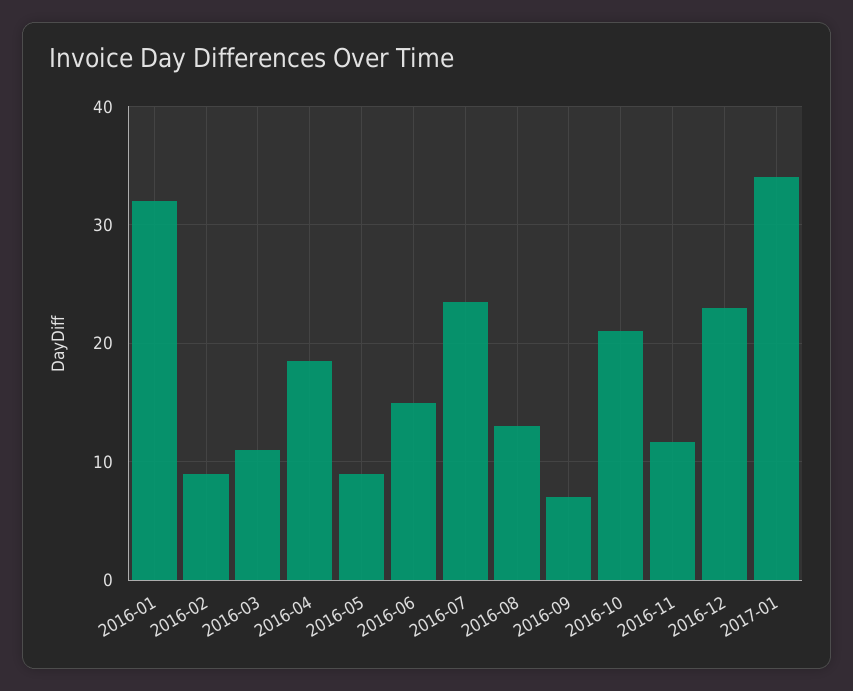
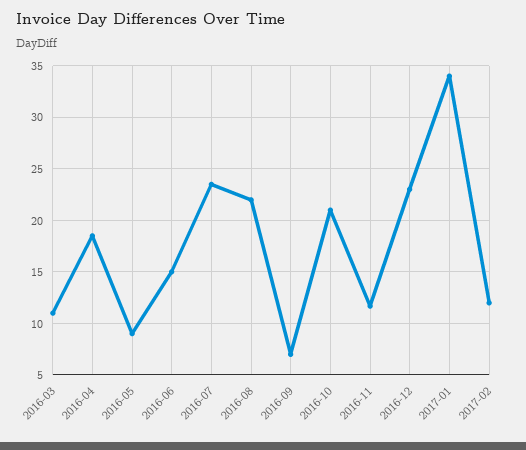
2016-01: 32 -> none
2016-02: 9 -> none
2016-08: 13 -> 22
2017-02: none -> 12

